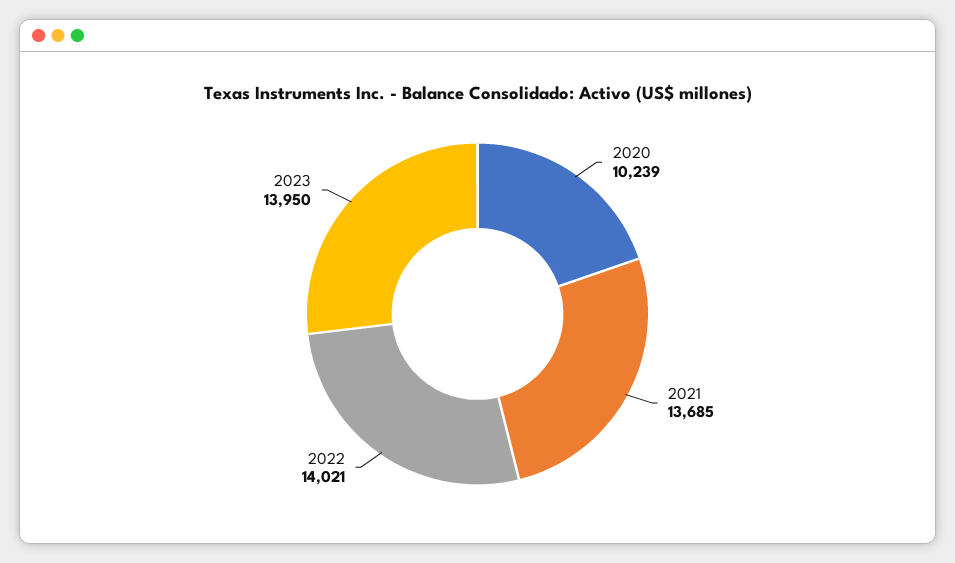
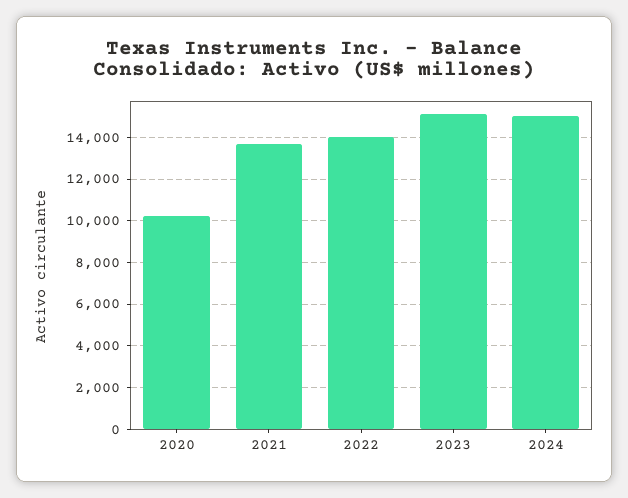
2023: 13950 -> 15000
2024: none -> 15000

